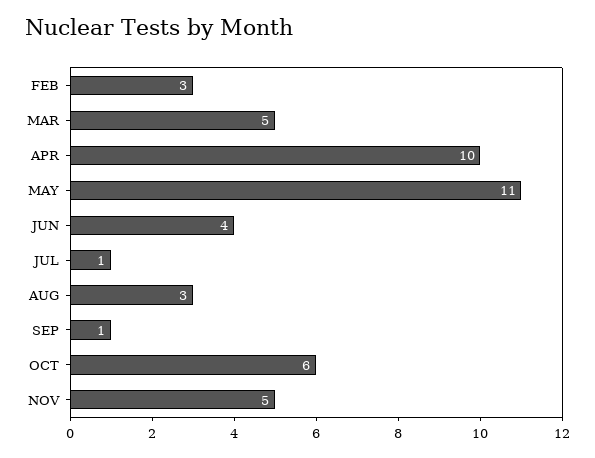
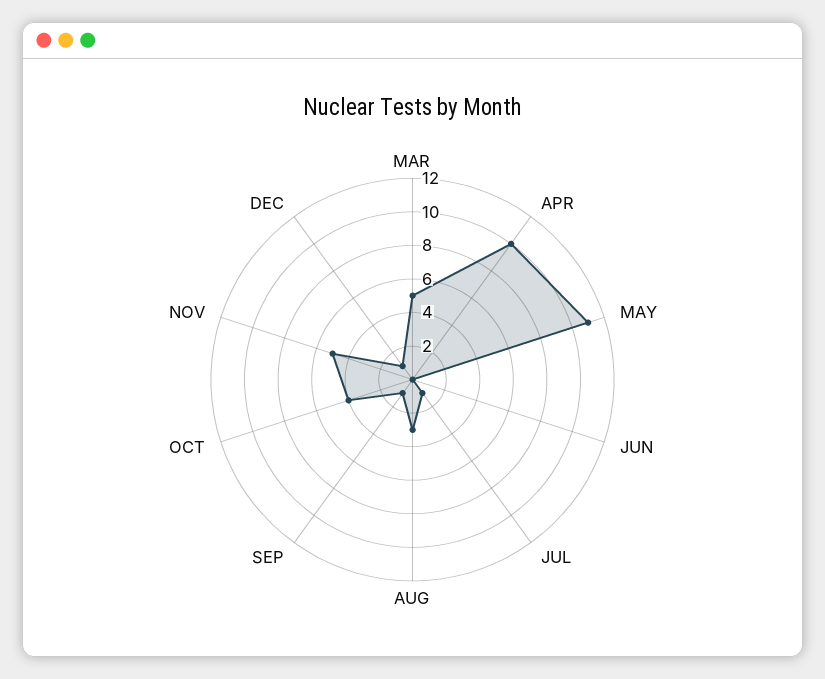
FEB: 3 -> none
JUN: 4 -> 0
OCT: 6 -> 4
DEC: none -> 1

